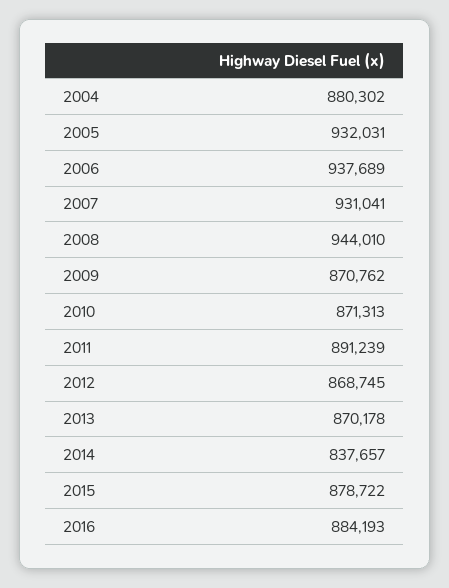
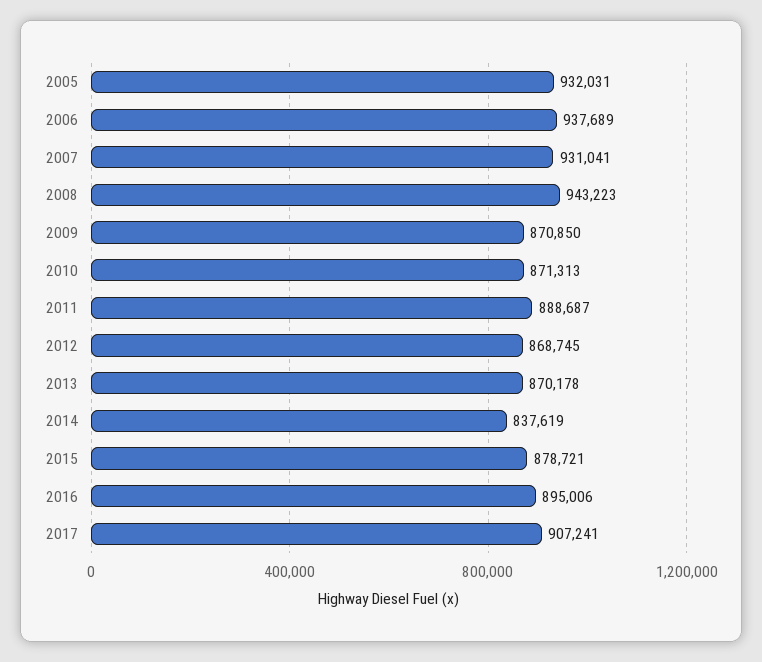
2004: 880302 -> none
2008: 944010 -> 943223
2009: 870762 -> 870850
2011: 891239 -> 888687
2014: 837657 -> 837619
2015: 878722 -> 878721
2016: 884193 -> 895006
2017: none -> 907241

